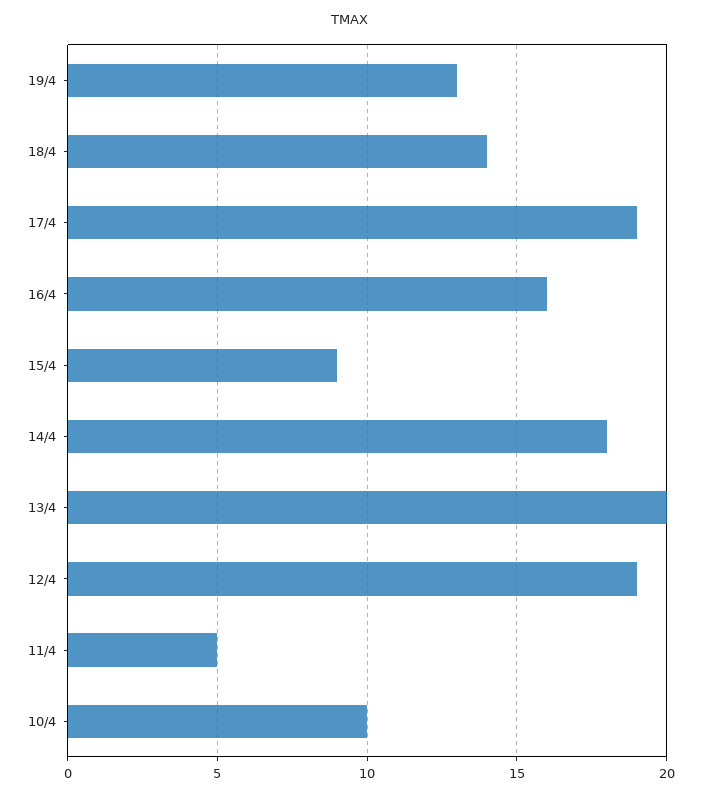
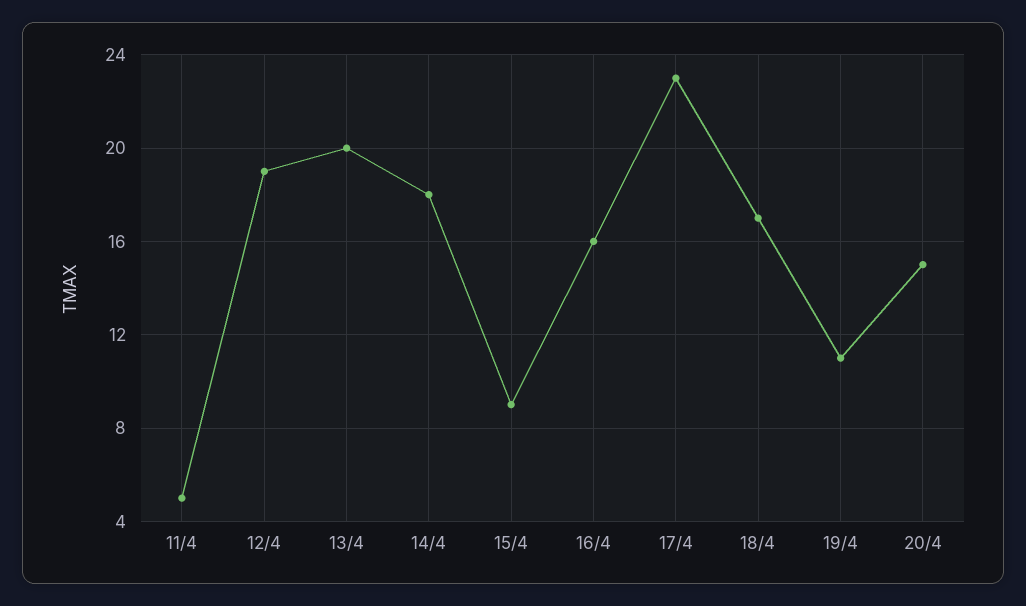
19/4: 13 -> 11
18/4: 14 -> 17
17/4: 19 -> 23
10/4: 10 -> none
20/4: none -> 15

